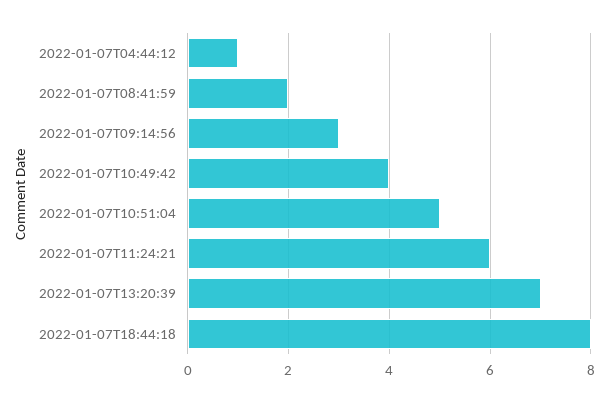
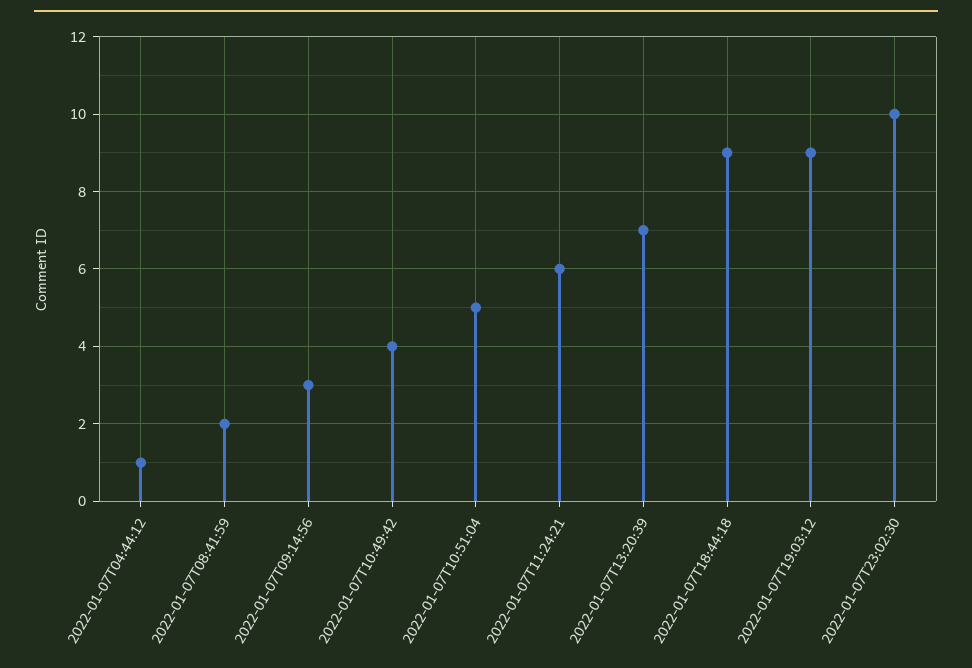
2022-01-07T18:44:18: 8 -> 9
2022-01-07T19:03:12: none -> 9
2022-01-07T23:02:30: none -> 10

